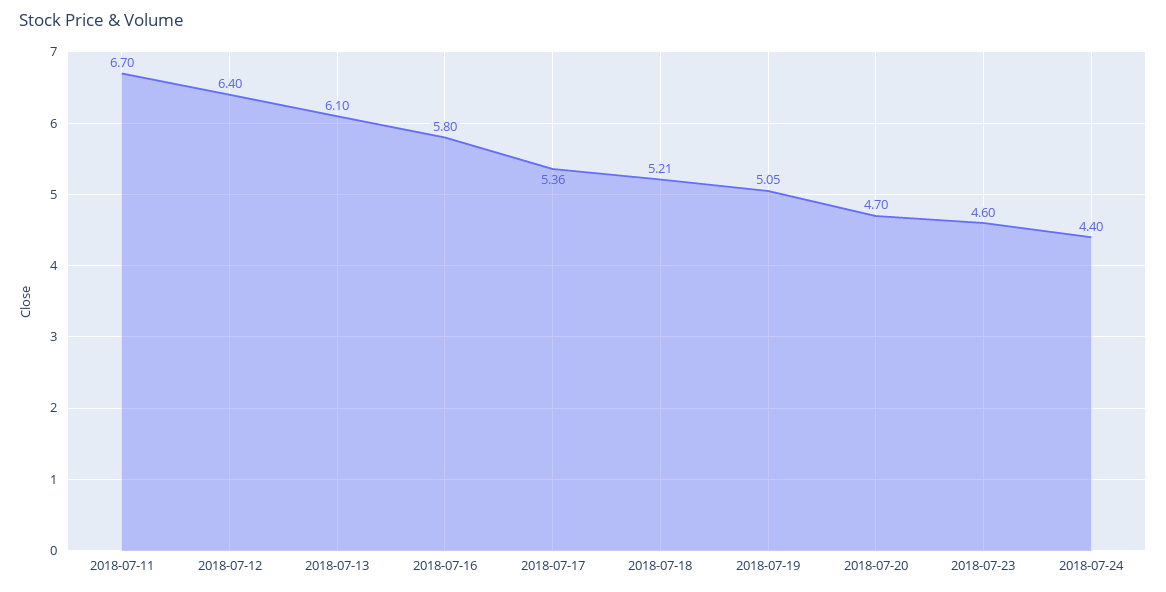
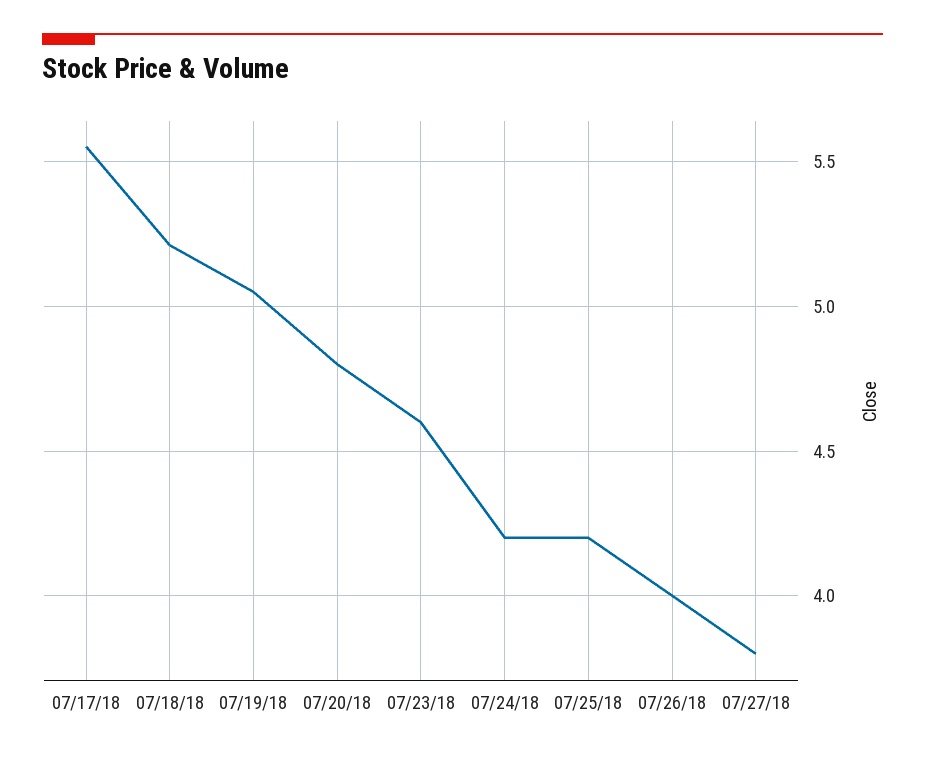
2018-07-11: 6.7 -> none
2018-07-12: 6.4 -> none
2018-07-13: 6.1 -> none
2018-07-16: 5.8 -> none
2018-07-17: 5.36 -> 5.55
2018-07-20: 4.7 -> 4.8
2018-07-24: 4.4 -> 4.2
07/25/18: none -> 4.2
07/26/18: none -> 4
07/27/18: none -> 3.8

